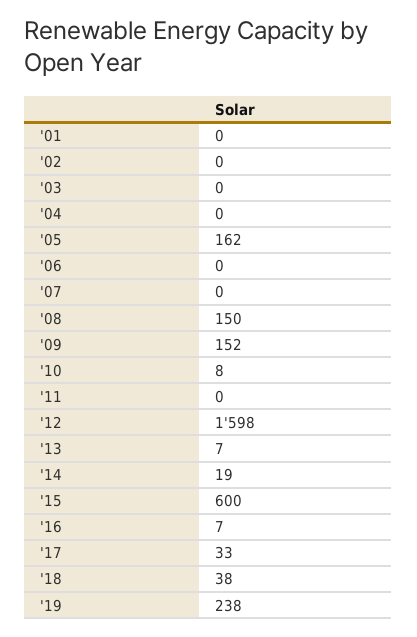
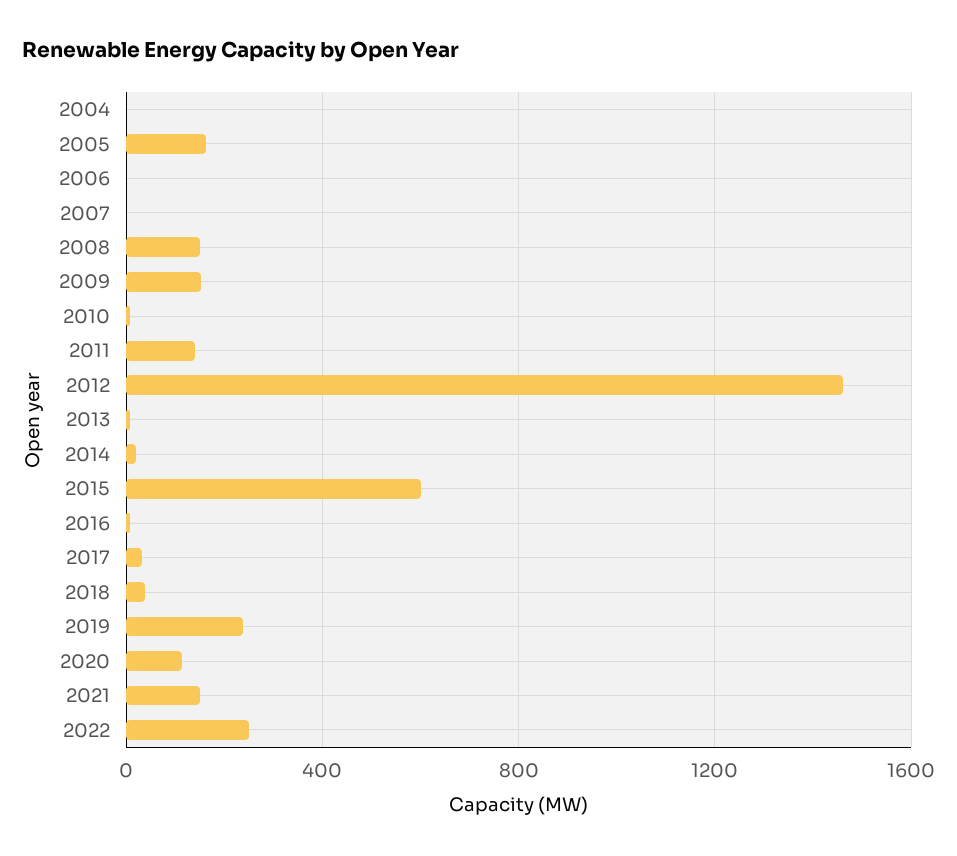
'01: 0 -> none
'02: 0 -> none
'03: 0 -> none
'11: 0 -> 150
'12: 1598 -> 1450
2020: none -> 100
2021: none -> 150
2022: none -> 250

